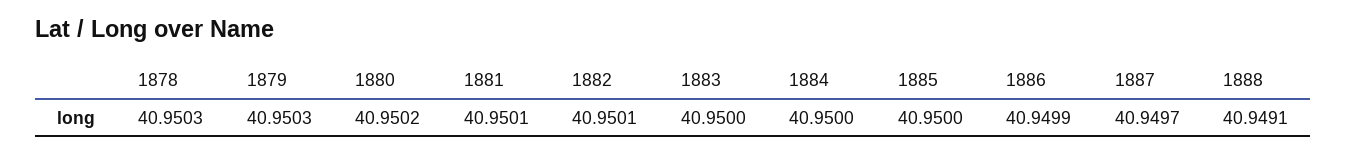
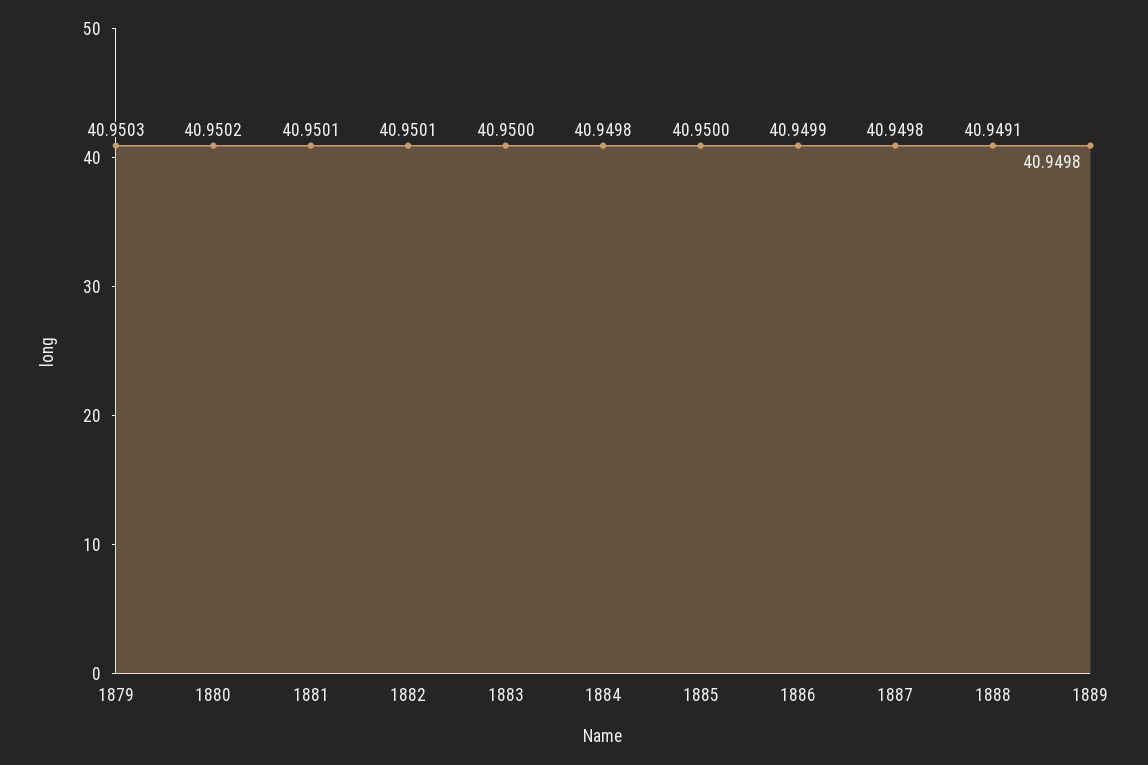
1878: 40.9503 -> none
1884: 40.95 -> 40.9498
1887: 40.9497 -> 40.9498
1889: none -> 40.9498

